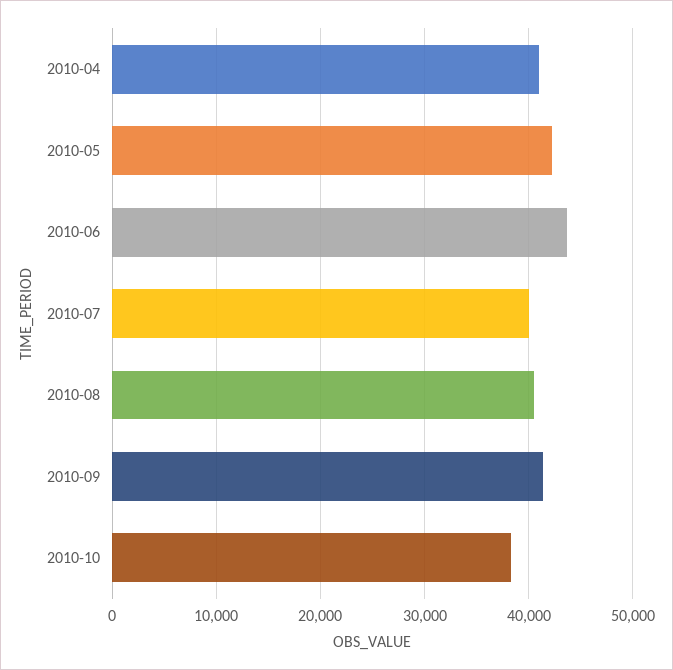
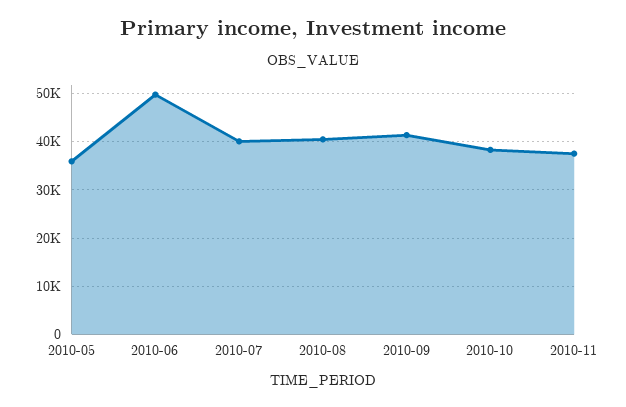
2010-04: 41000 -> none
2010-05: 42000 -> 36000
2010-06: 44000 -> 50000
2010-11: none -> 38000

